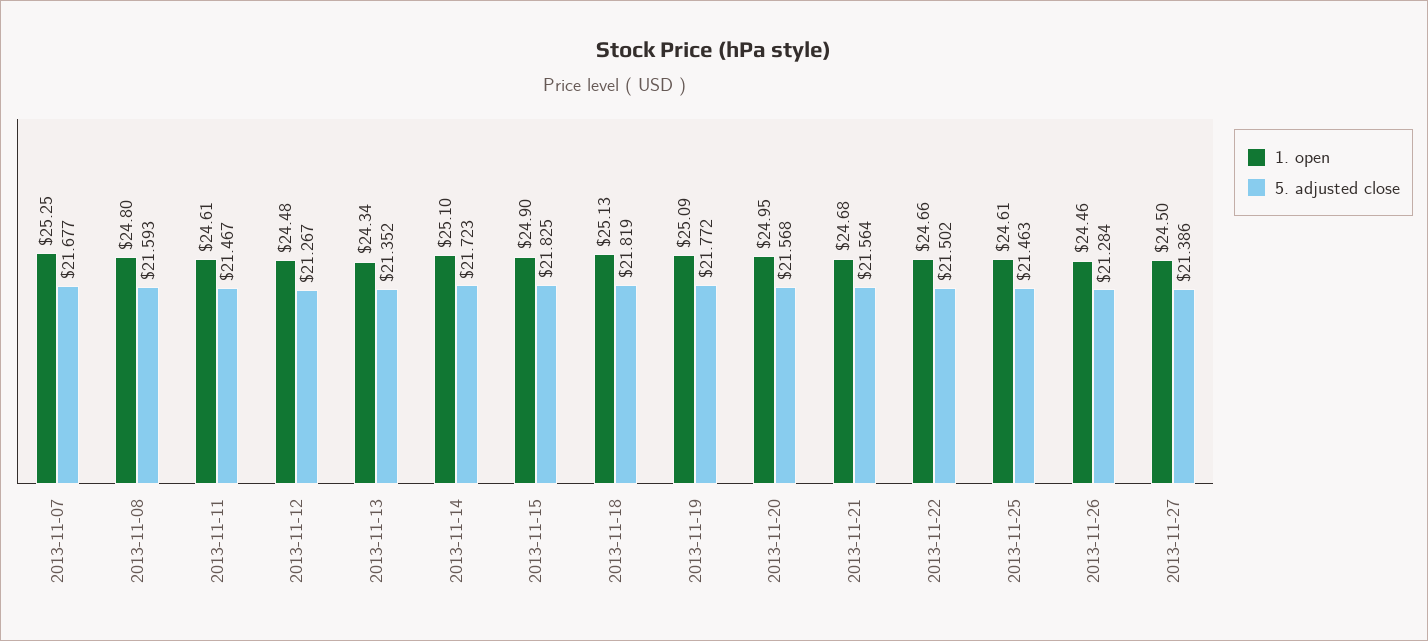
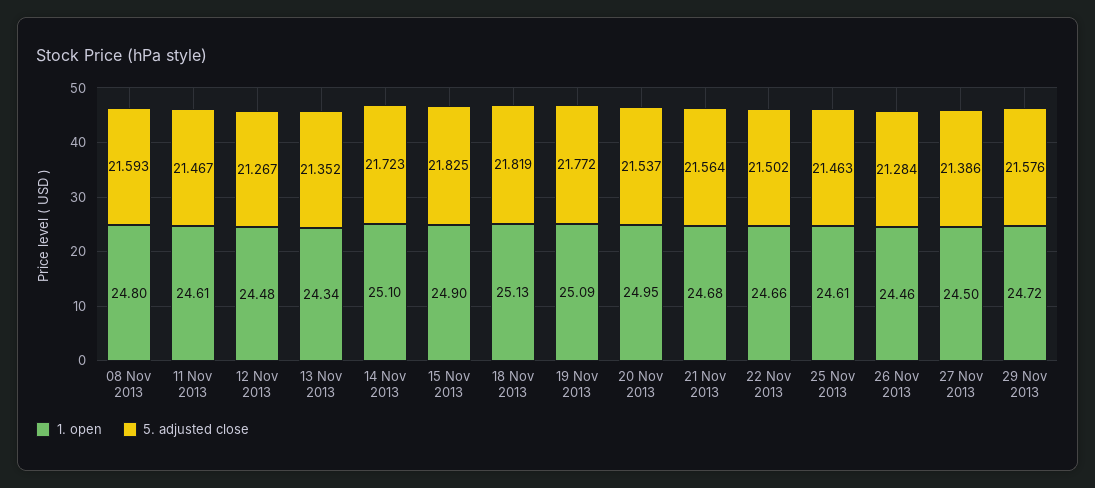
1. open, 2013-11-07: 25.25 -> none
5. adjusted close, 2013-11-07: 21.677 -> none
5. adjusted close, 2013-11-20: 21.568 -> 21.537
1. open, 29 Nov 2013: none -> 24.72
5. adjusted close, 29 Nov 2013: none -> 21.576

